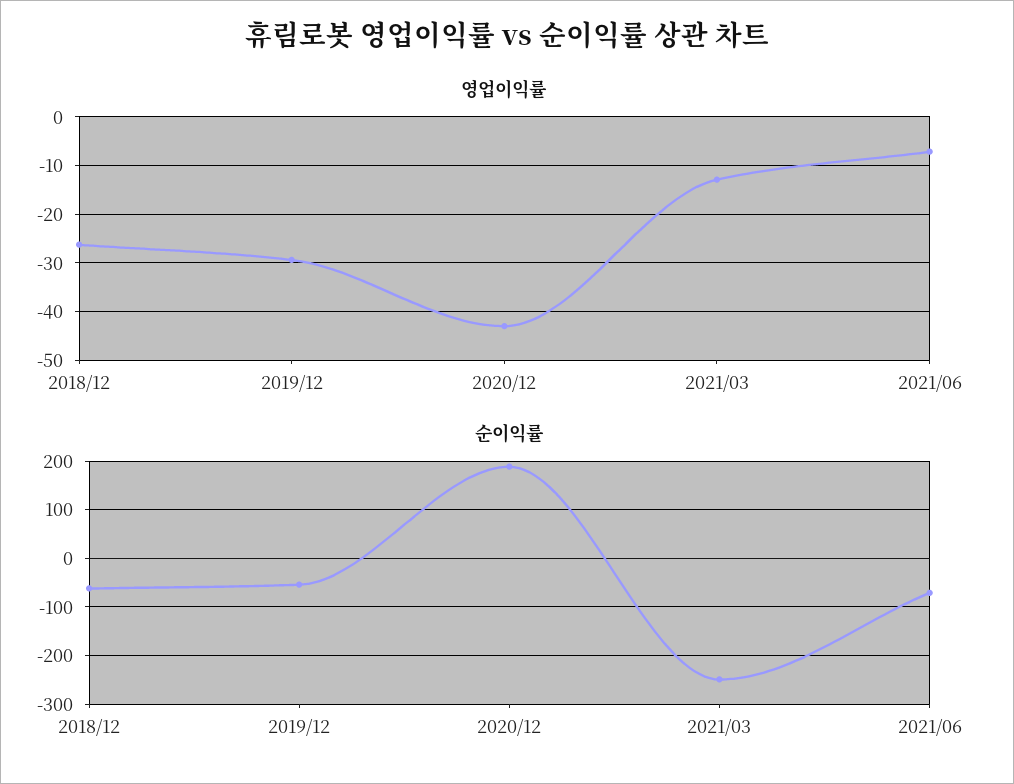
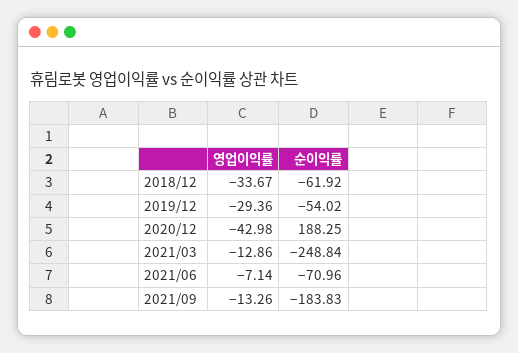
영업이익률, 2018/12: -26 -> -33.67
영업이익률, 2021/09: none -> -13.26
순이익률, 2021/09: none -> -183.83

